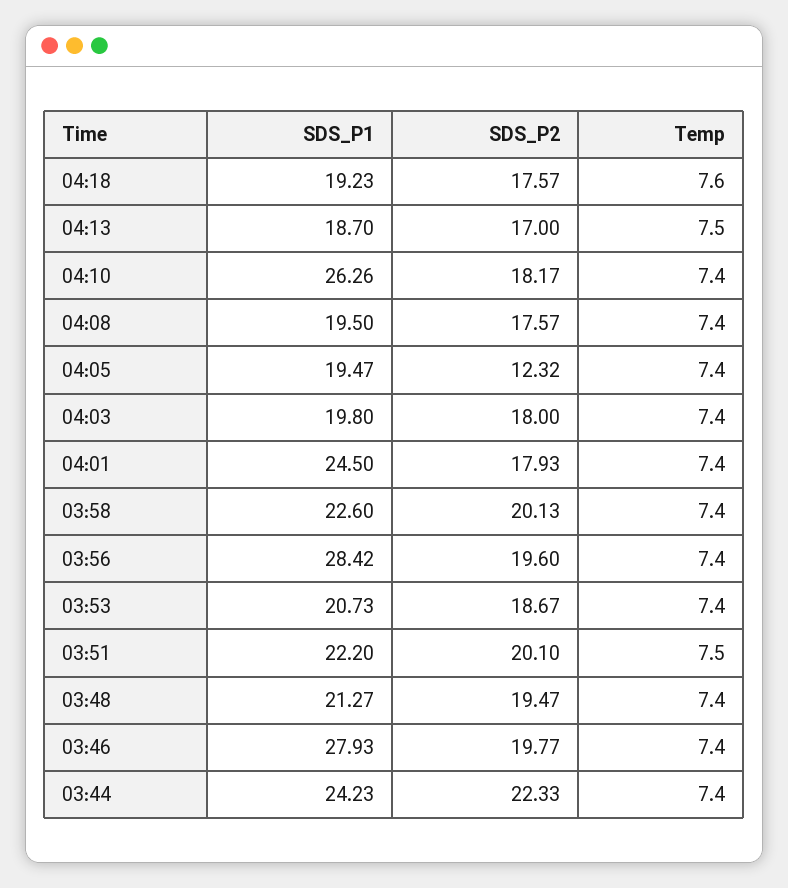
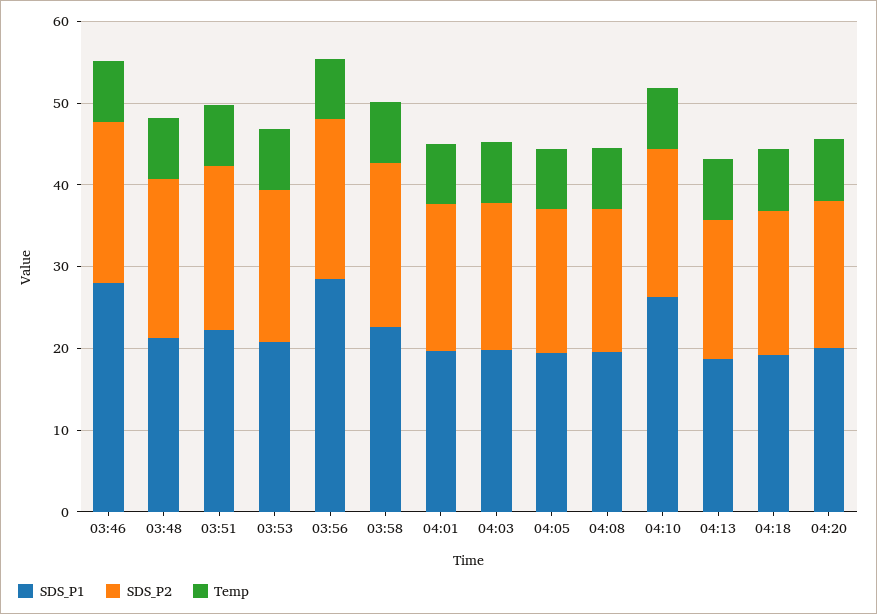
SDS_P2, 04:05: 12.32 -> 18
SDS_P1, 04:01: 24.5 -> 20
SDS_P1, 03:44: 24.23 -> none
SDS_P2, 03:44: 22.33 -> none
Temp, 03:44: 7.4 -> none
SDS_P1, 04:20: none -> 20
SDS_P2, 04:20: none -> 18
Temp, 04:20: none -> 8

